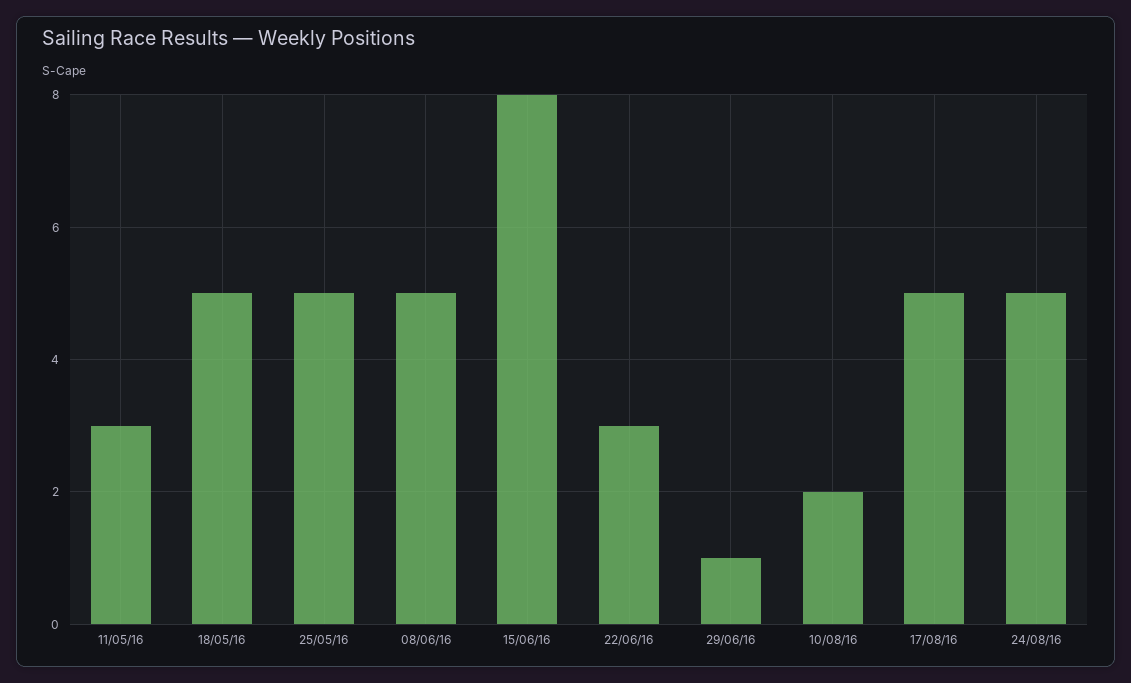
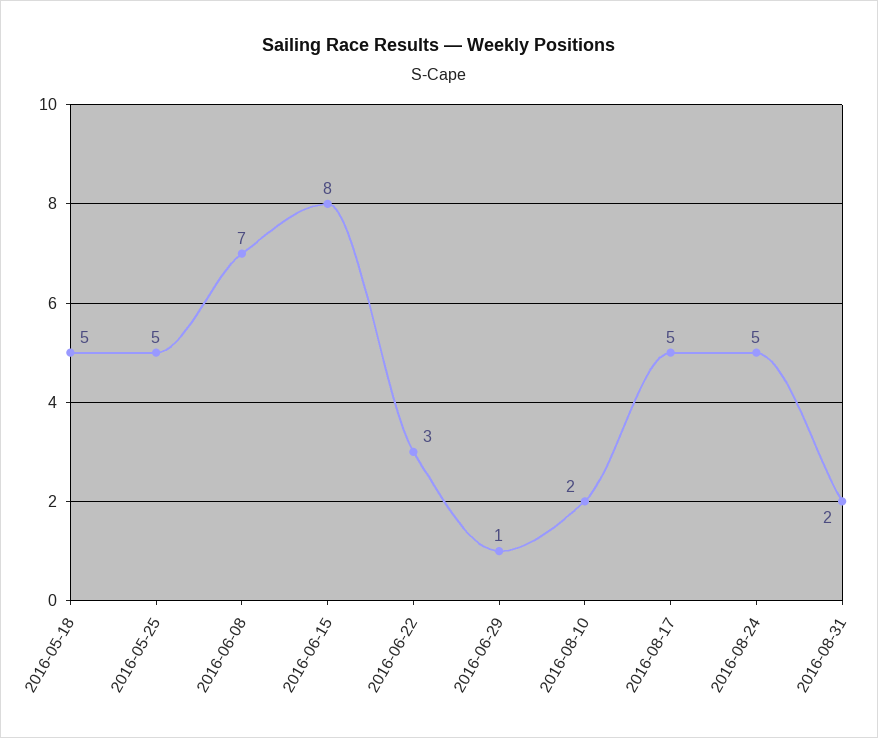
11/05/16: 3 -> none
08/06/16: 5 -> 7
2016-08-31: none -> 2

